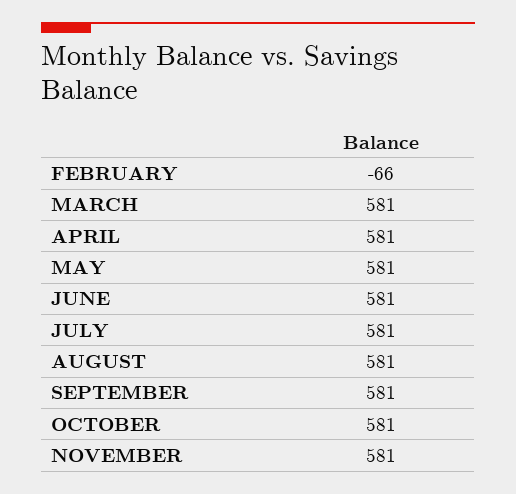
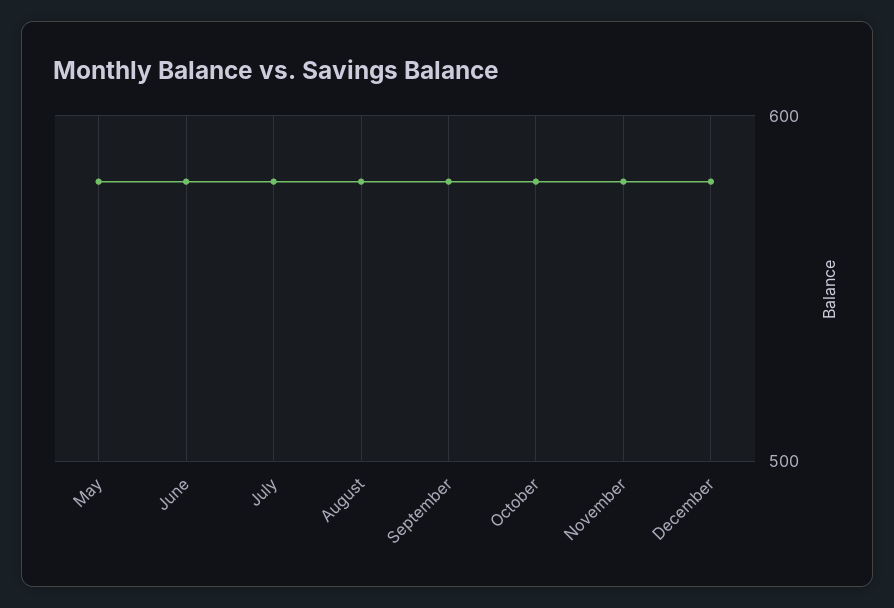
FEBRUARY: -66 -> none
MARCH: 581 -> none
APRIL: 581 -> none
December: none -> 580

